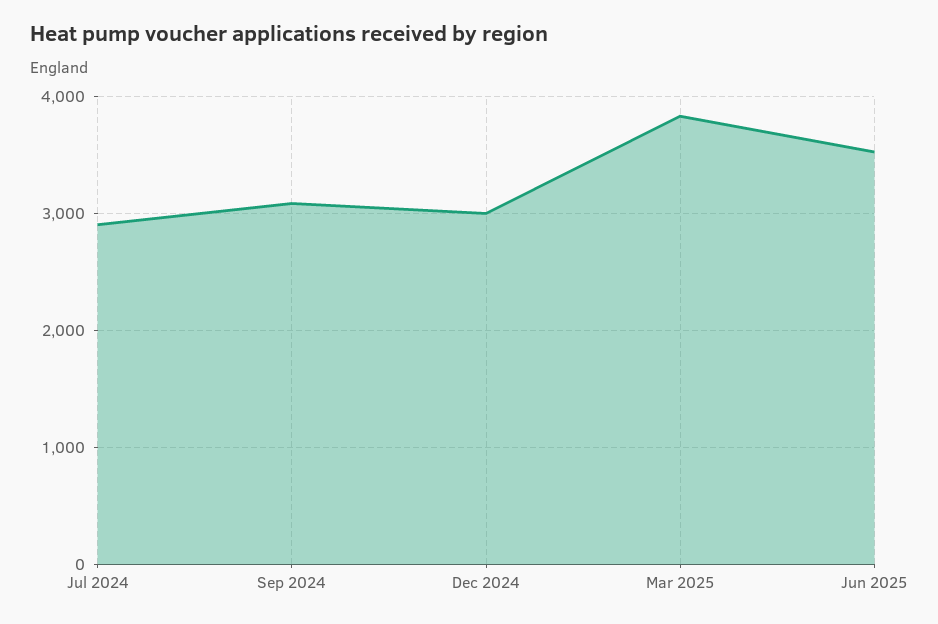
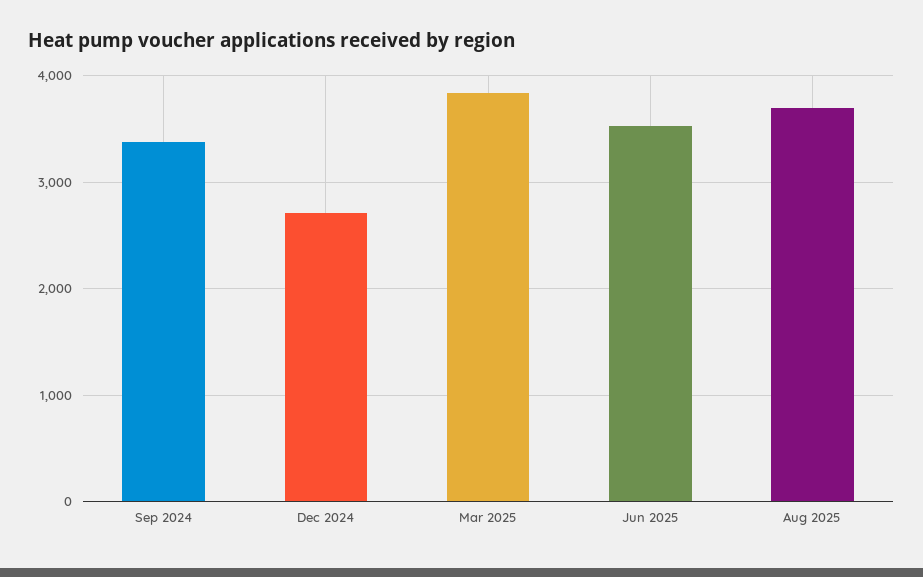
Jul 2024: 2900 -> none
Sep 2024: 3100 -> 3400
Dec 2024: 3000 -> 2700
Aug 2025: none -> 3700

